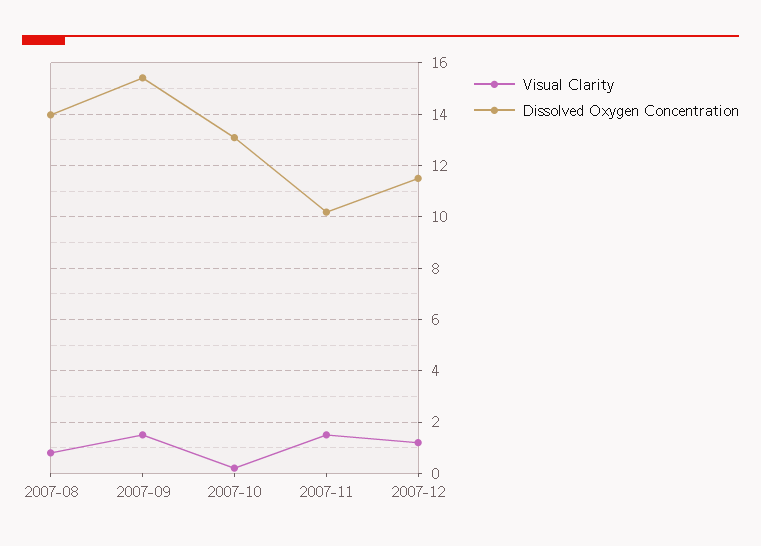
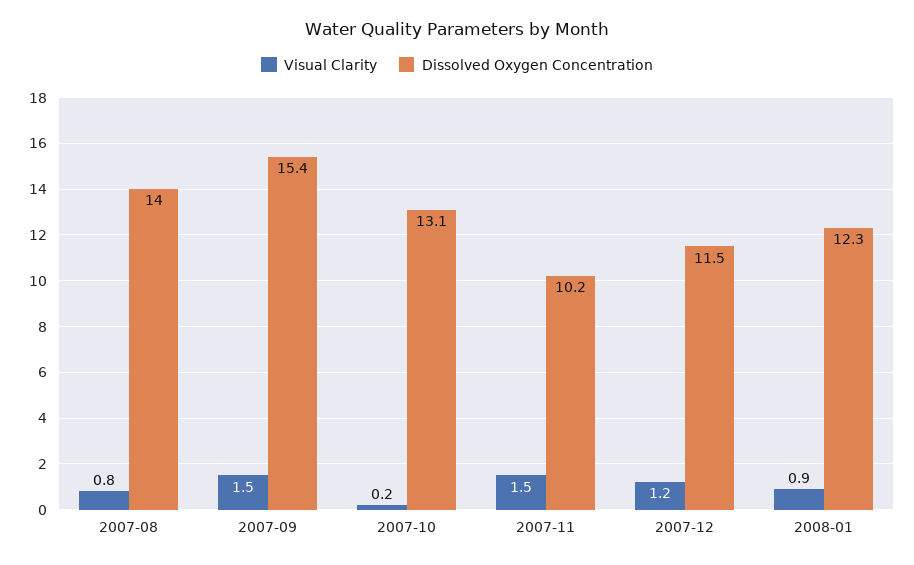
Visual Clarity, 2008-01: none -> 0.9
Dissolved Oxygen Concentration, 2008-01: none -> 12.3

